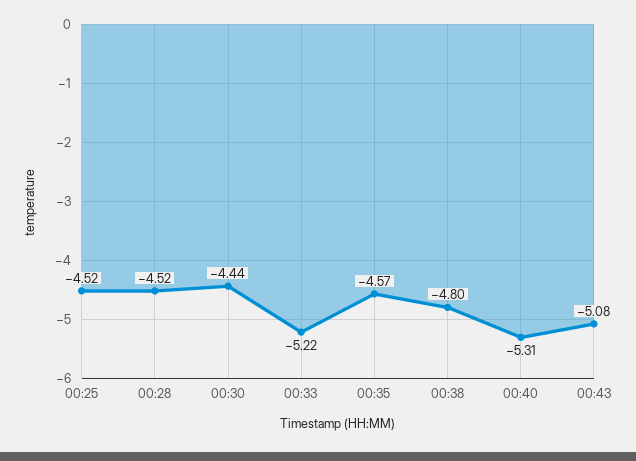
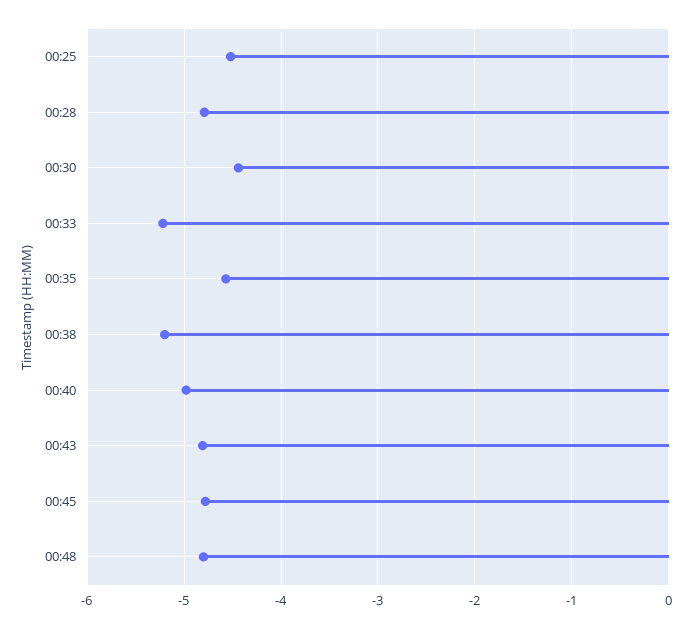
00:28: -4.52 -> -4.8
00:38: -4.8 -> -5.2
00:40: -5.31 -> -5
00:43: -5.08 -> -4.8
00:45: none -> -4.8
00:48: none -> -4.8

